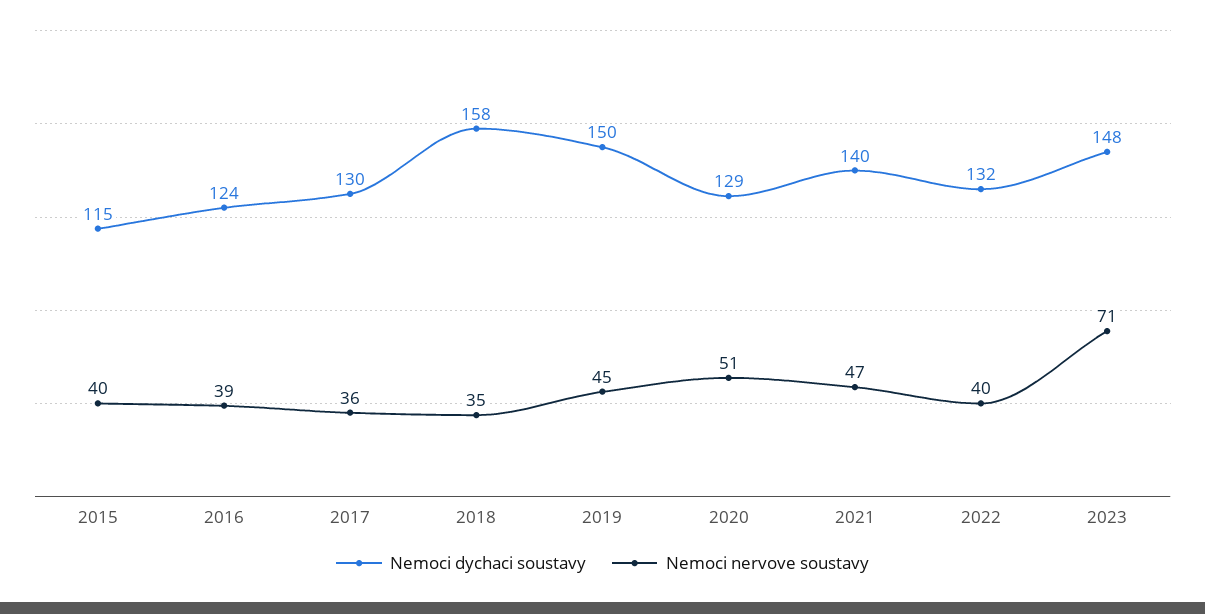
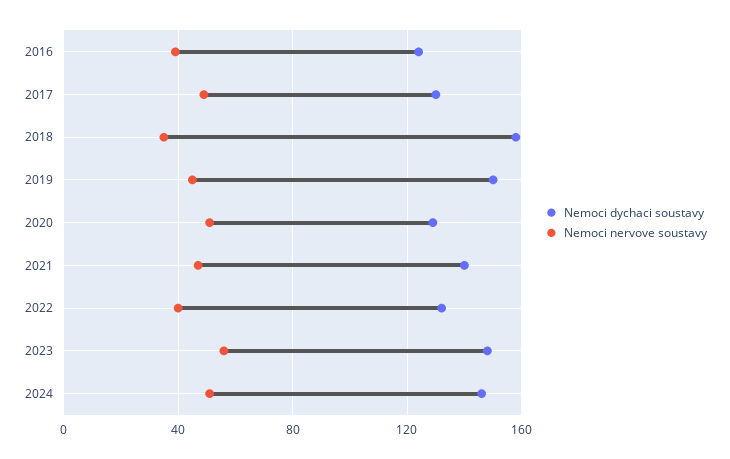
Nemoci dychaci soustavy, 2015: 115 -> none
Nemoci nervove soustavy, 2015: 40 -> none
Nemoci nervove soustavy, 2017: 36 -> 50
Nemoci nervove soustavy, 2023: 71 -> 55
Nemoci dychaci soustavy, 2024: none -> 145
Nemoci nervove soustavy, 2024: none -> 50

